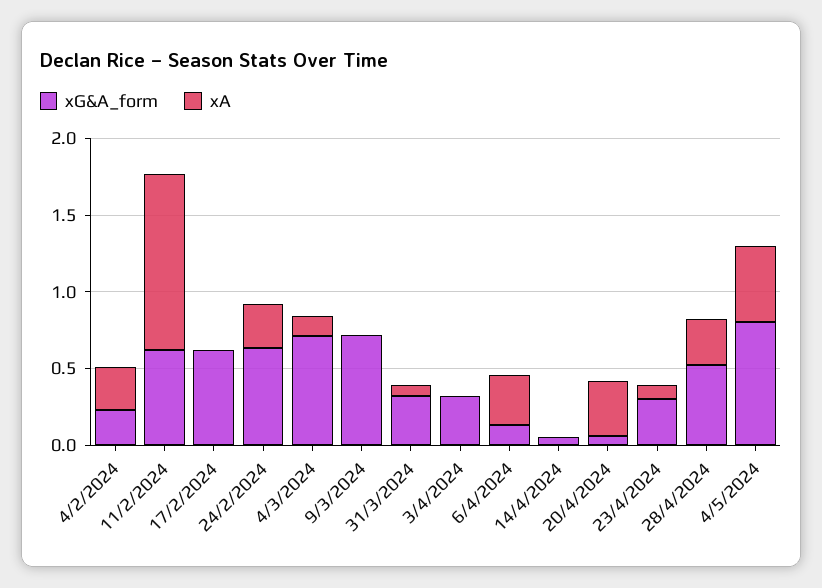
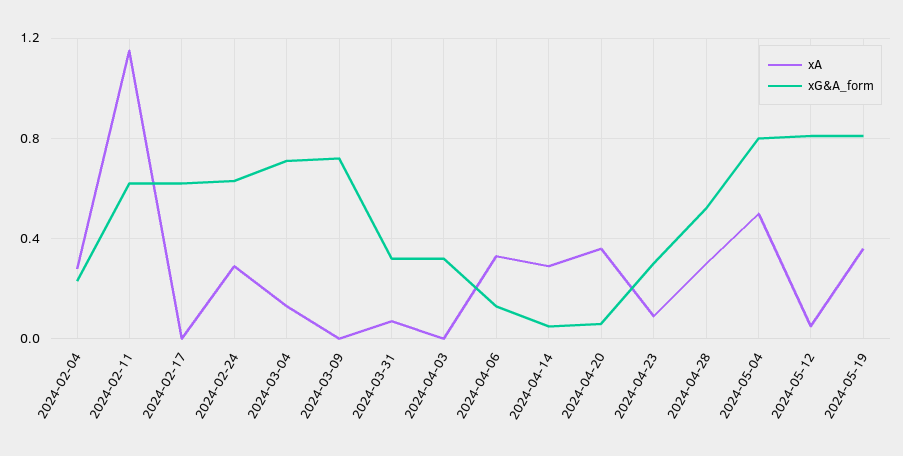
xA, 14/4/2024: 0 -> 0.3
xA, 2024-05-12: none -> 0.05
xG&A_form, 2024-05-12: none -> 0.8
xA, 2024-05-19: none -> 0.35
xG&A_form, 2024-05-19: none -> 0.8

